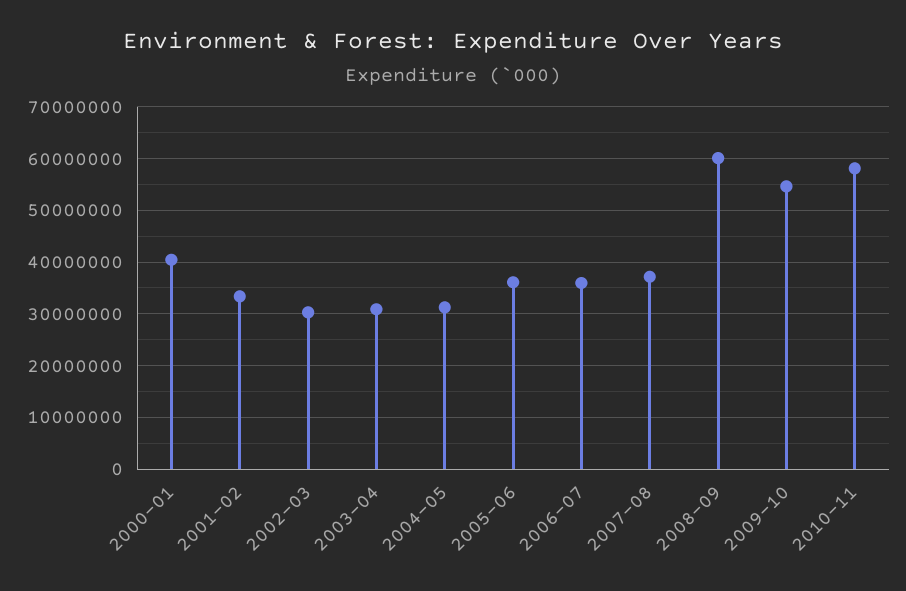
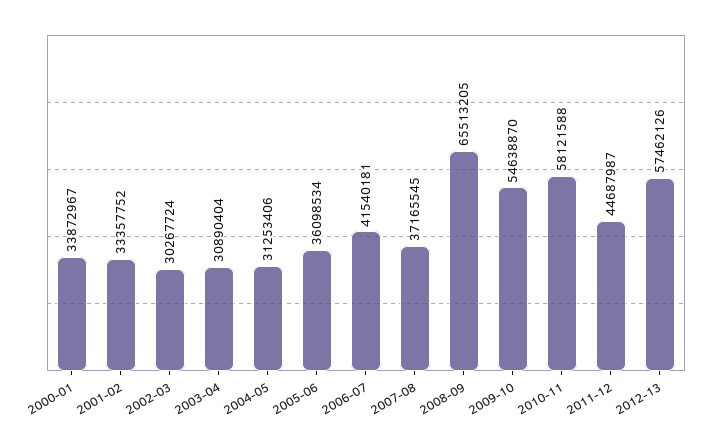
2000-01: 40000000 -> 33872967
2006-07: 36000000 -> 41540181
2008-09: 60000000 -> 65513205
2011-12: none -> 44687987
2012-13: none -> 57462126

